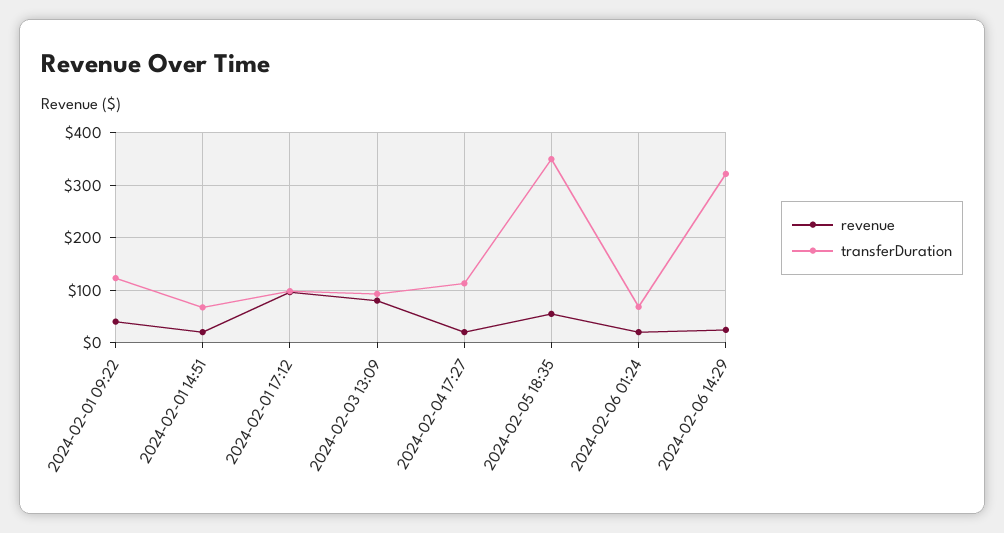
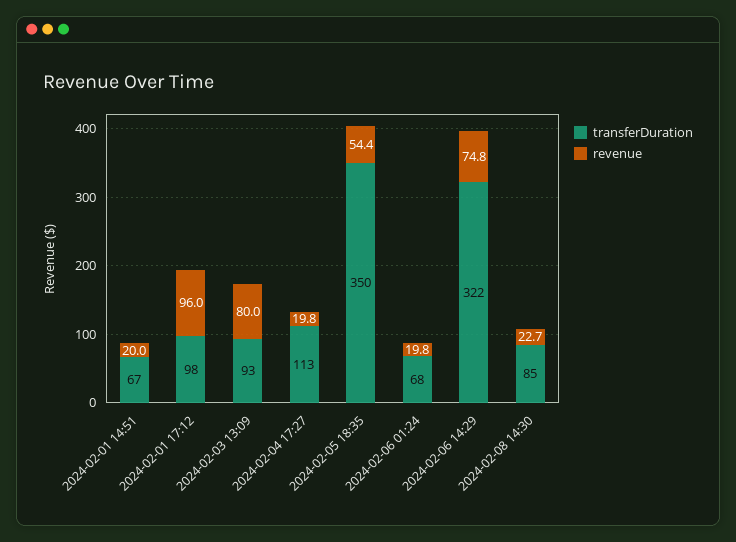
revenue, 2024-02-01 09:22: 40 -> none
transferDuration, 2024-02-01 09:22: 120 -> none
revenue, 2024-02-06 14:29: 20 -> 74.8
transferDuration, 2024-02-08 14:30: none -> 85
revenue, 2024-02-08 14:30: none -> 22.7

